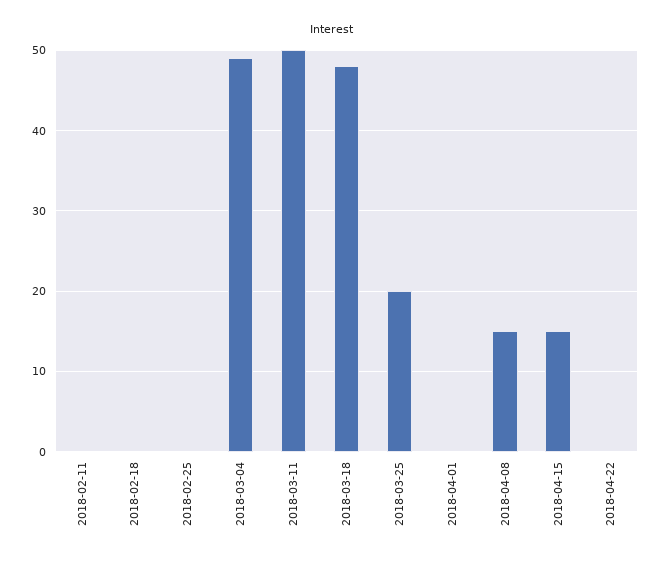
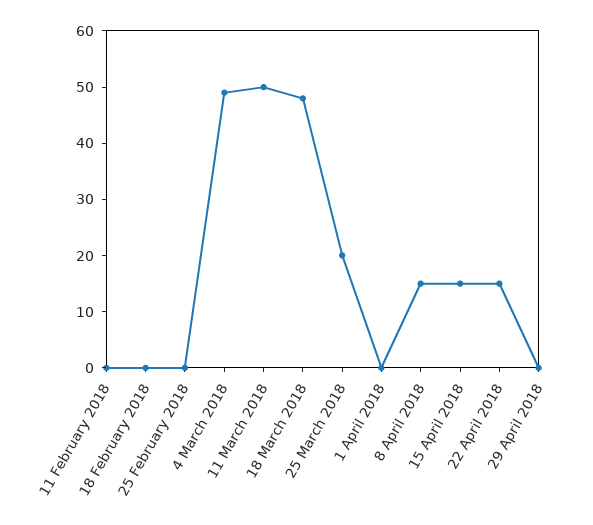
2018-04-22: 0 -> 15
29 April 2018: none -> 0

